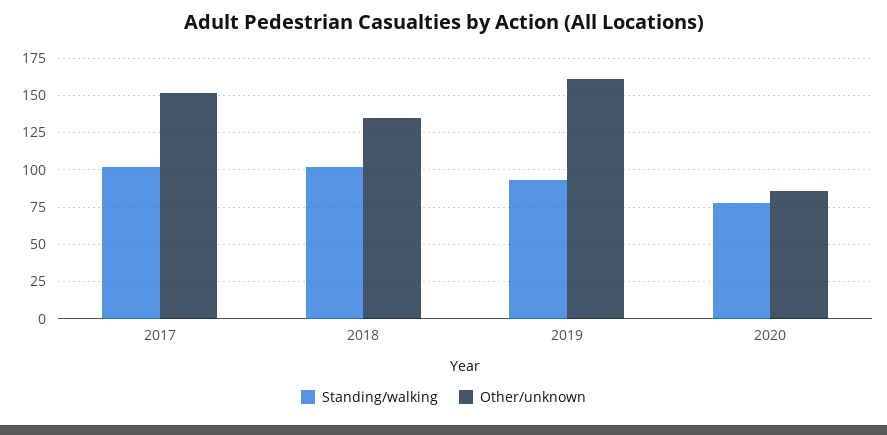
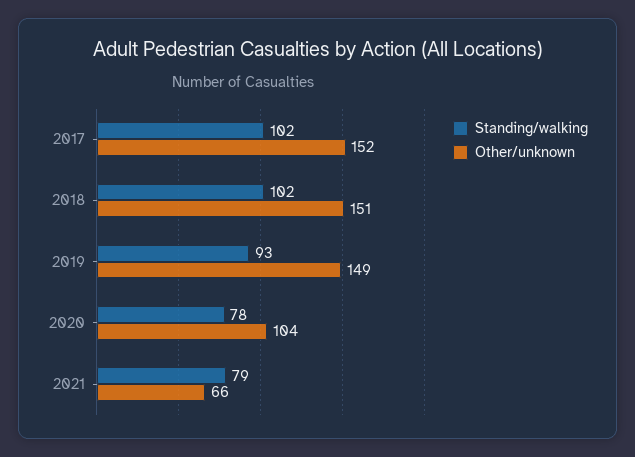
Other/unknown, 2018: 135 -> 151
Other/unknown, 2019: 160 -> 149
Other/unknown, 2020: 85 -> 104
Standing/walking, 2021: none -> 79
Other/unknown, 2021: none -> 66

